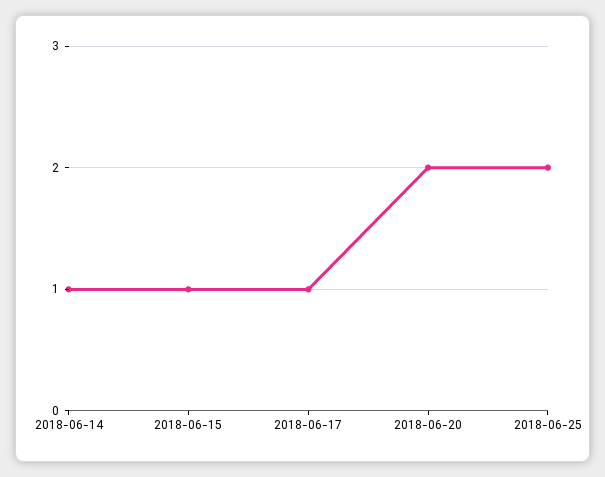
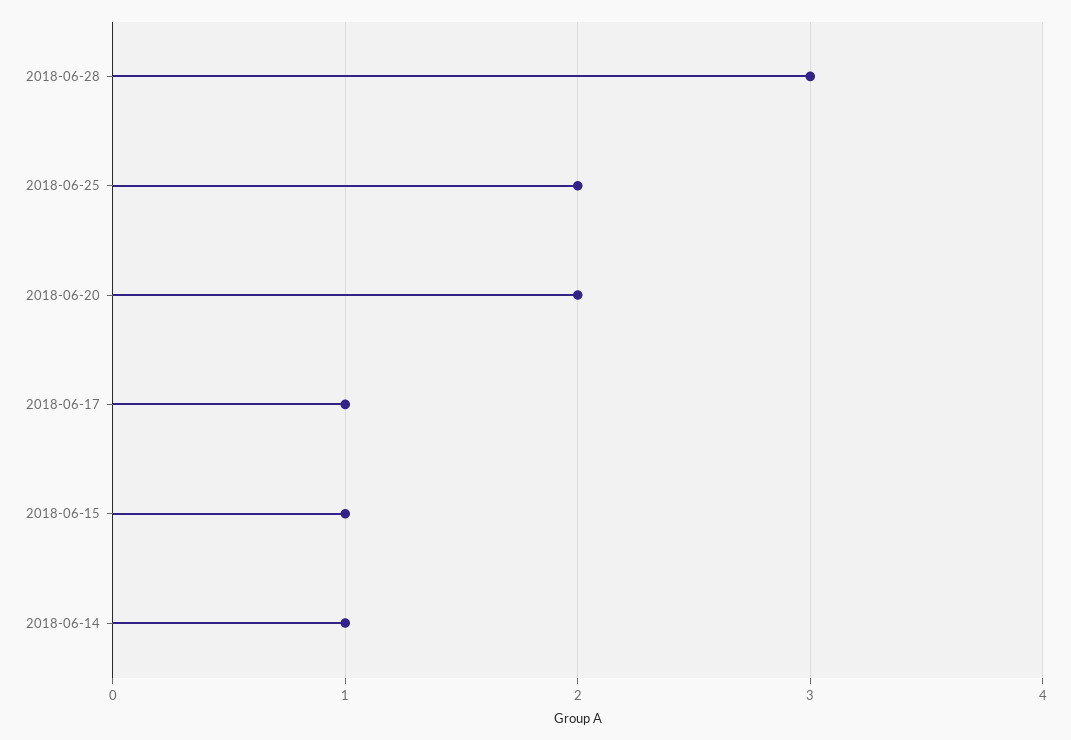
2018-06-28: none -> 3

